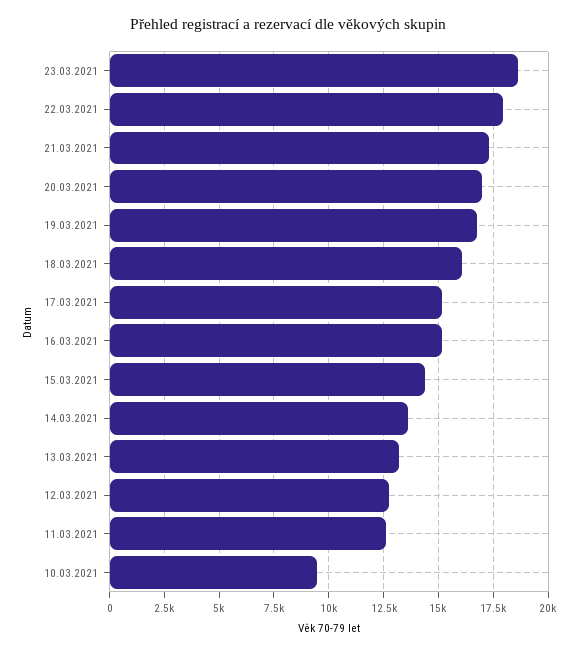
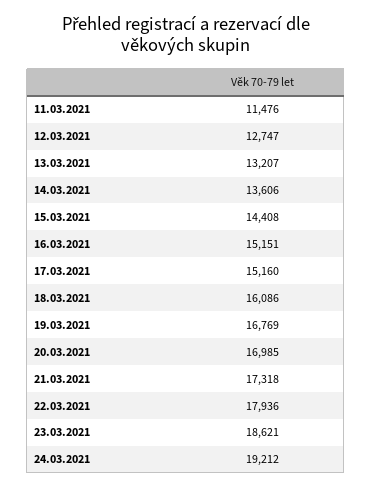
11.03.2021: 12500 -> 11476
10.03.2021: 9500 -> none
24.03.2021: none -> 19212

